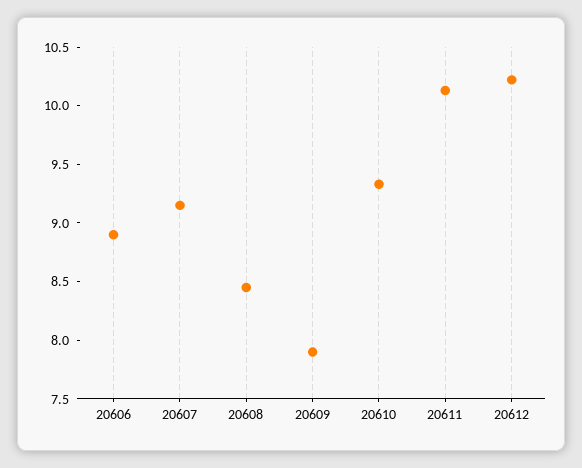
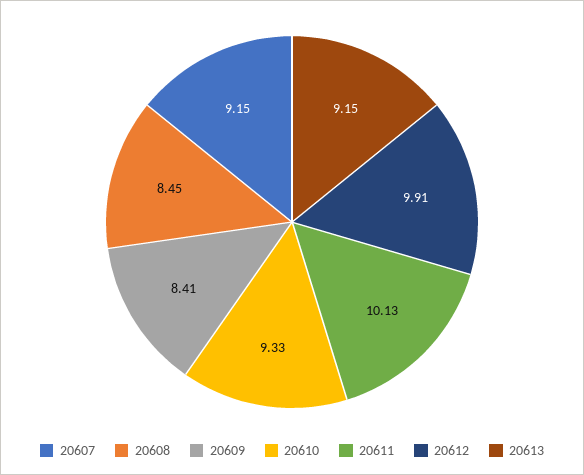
20606: 8.9 -> none
20609: 7.9 -> 8.41
20612: 10.2 -> 9.91
20613: none -> 9.15

